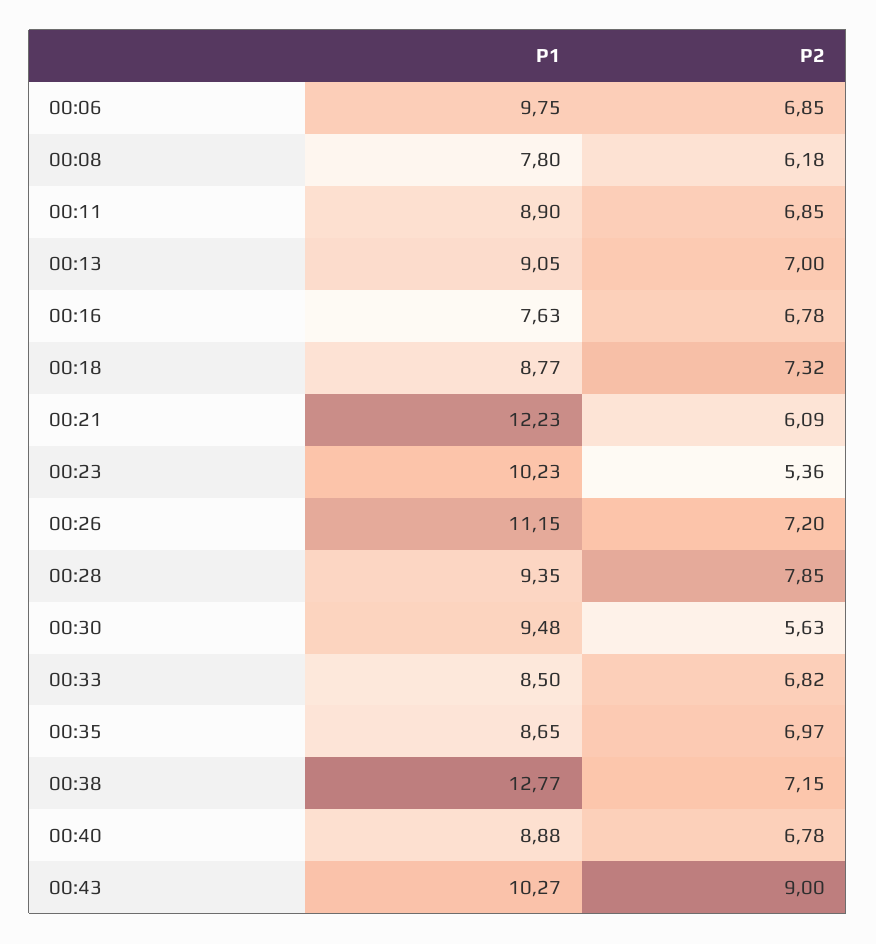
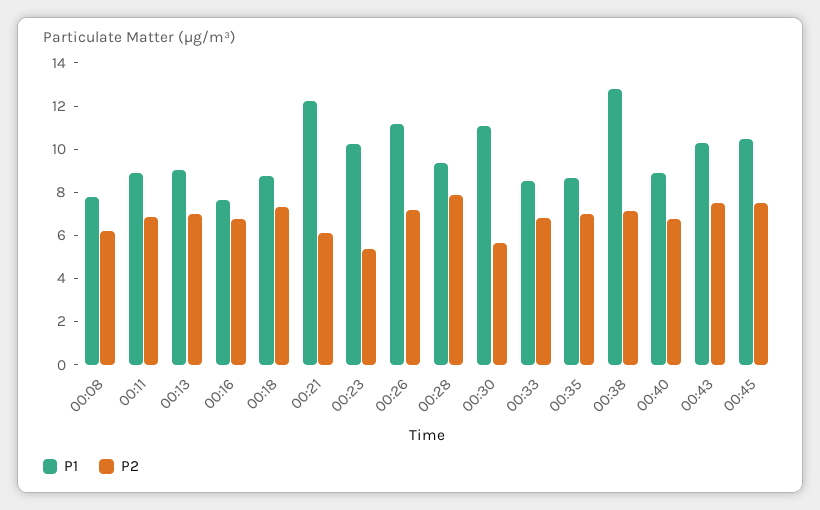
P1, 00:06: 9.75 -> none
P2, 00:06: 6.85 -> none
P1, 00:30: 9.48 -> 11
P2, 00:43: 9 -> 7.5
P1, 00:45: none -> 10.5
P2, 00:45: none -> 7.5

